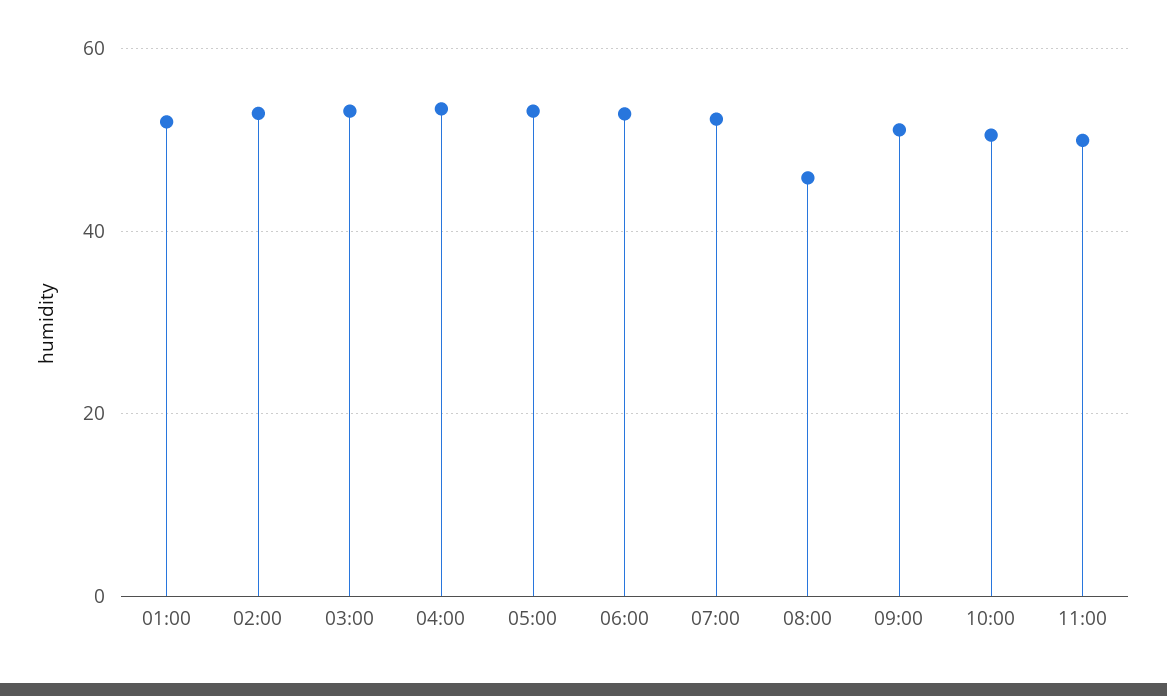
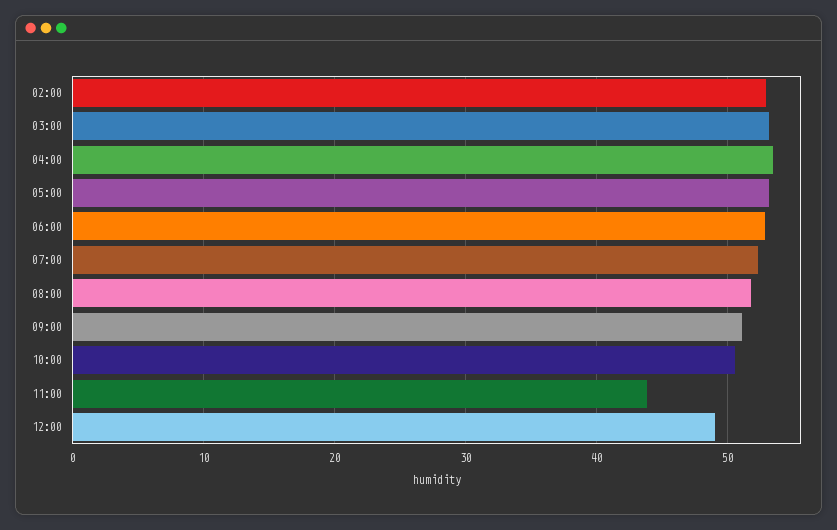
01:00: 52 -> none
08:00: 46 -> 52
11:00: 50 -> 44
12:00: none -> 49

